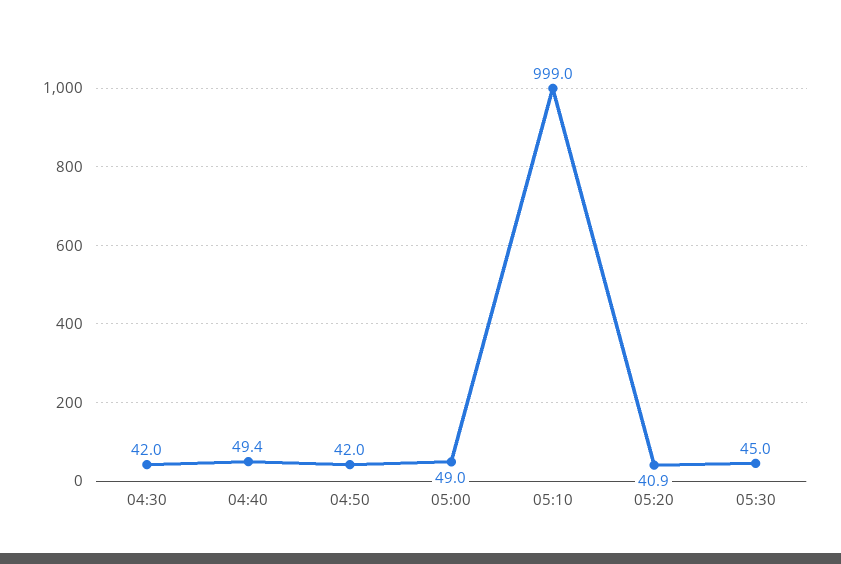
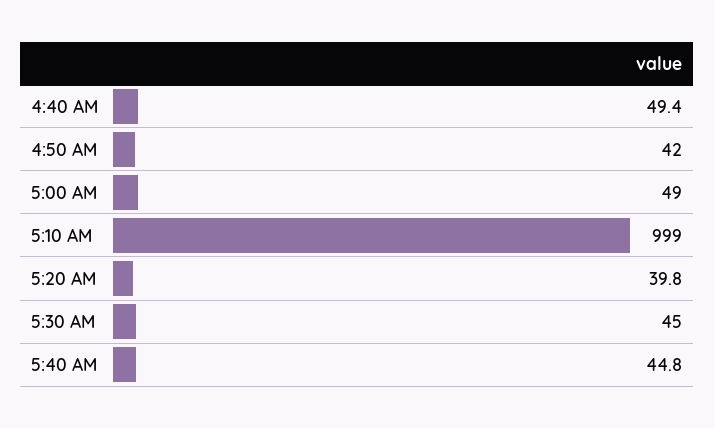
04:30: 42 -> none
05:20: 40.9 -> 39.8
5:40 AM: none -> 44.8

